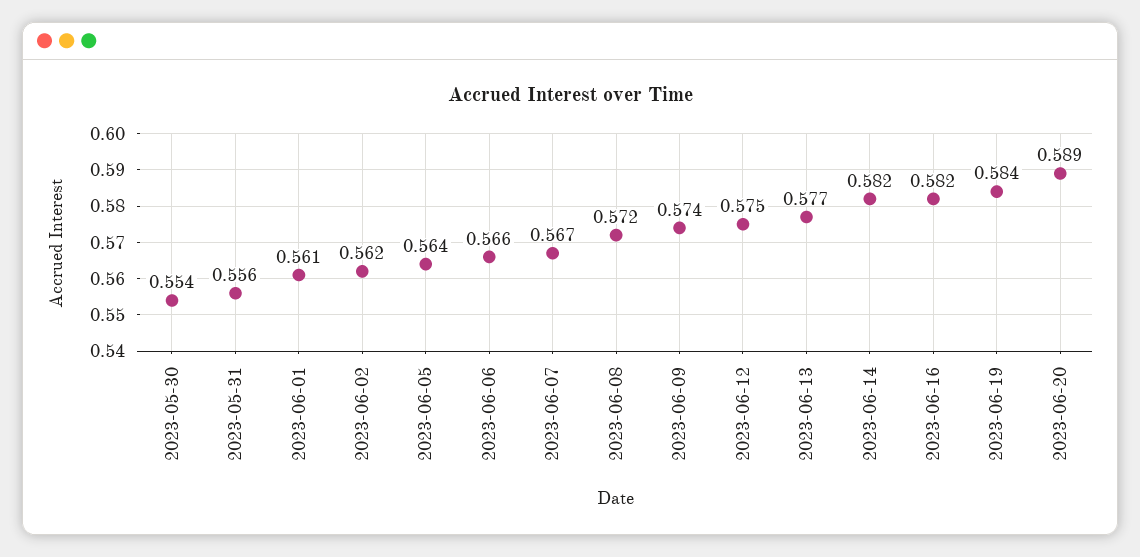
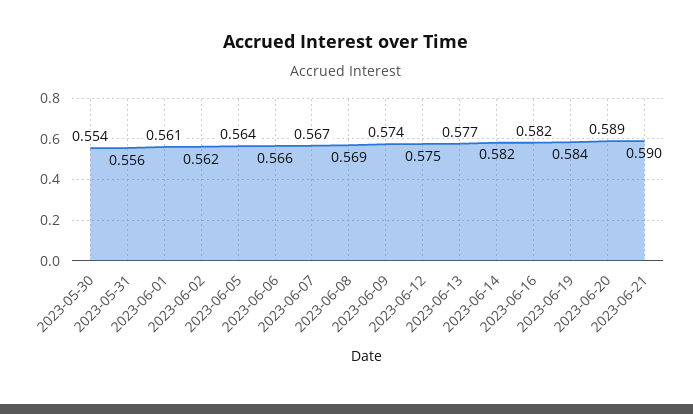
2023-06-08: 0.572 -> 0.569
2023-06-21: none -> 0.59

